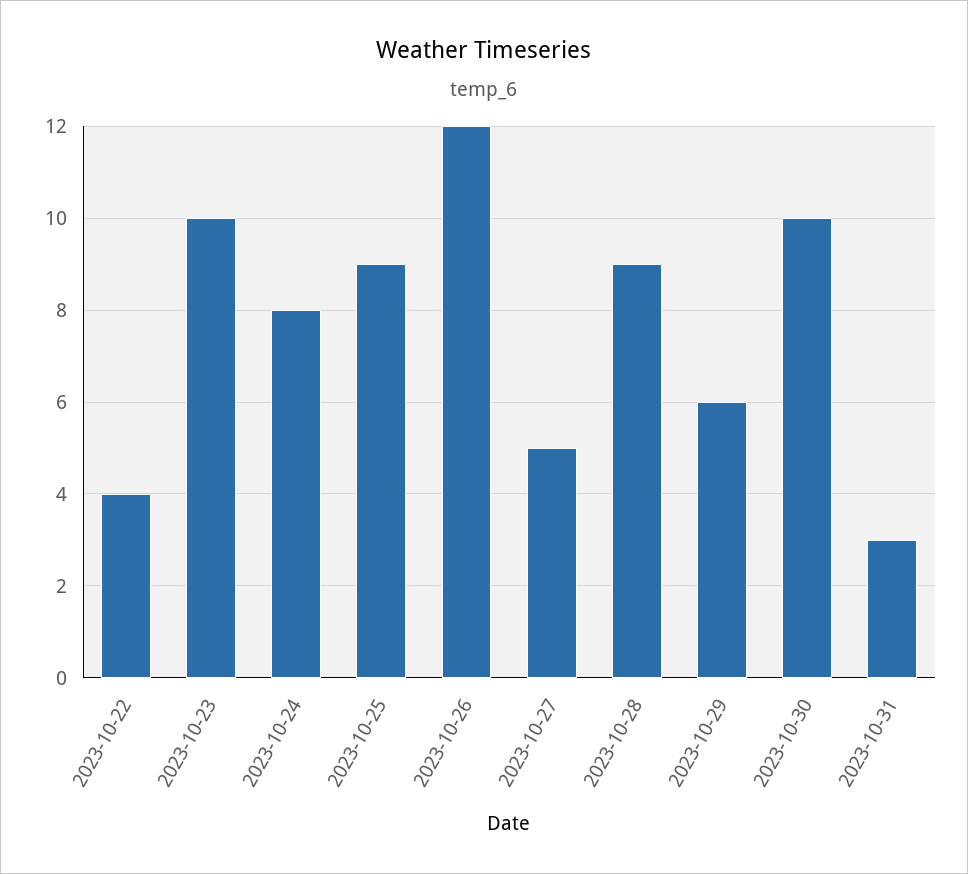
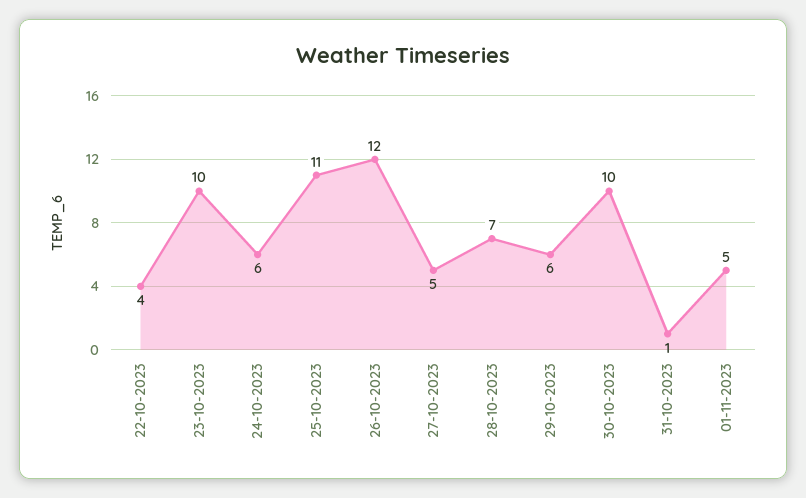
2023-10-24: 8 -> 6
2023-10-25: 9 -> 11
2023-10-28: 9 -> 7
2023-10-31: 3 -> 1
01-11-2023: none -> 5

